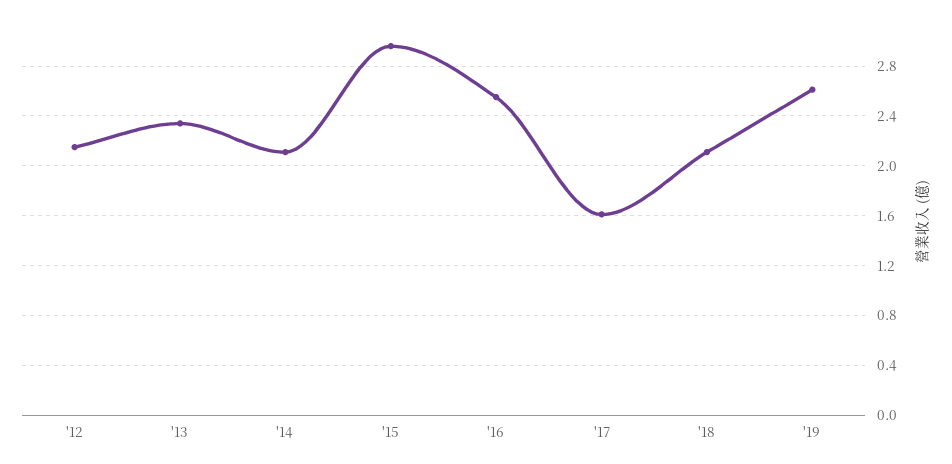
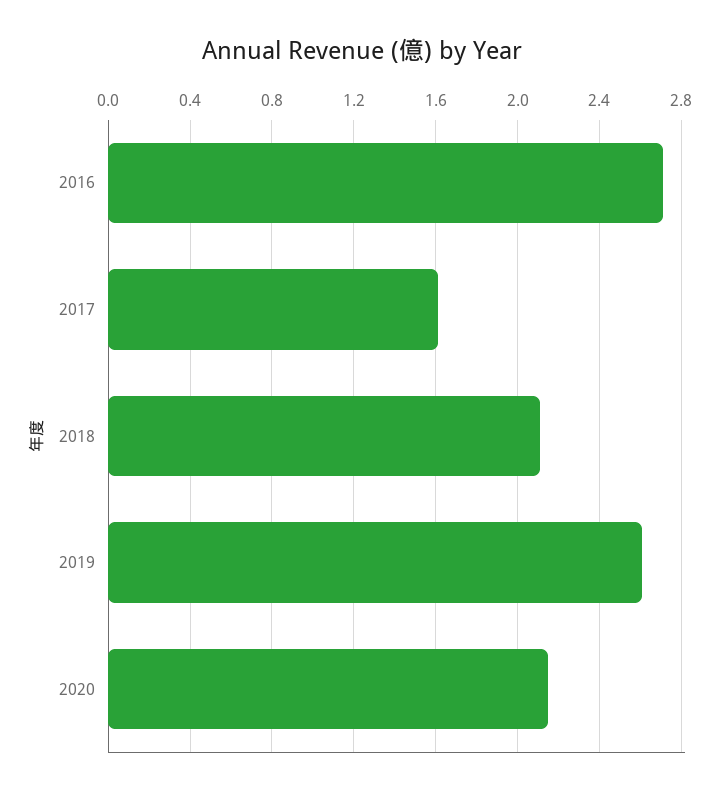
'12: 2.15 -> none
'13: 2.35 -> none
'14: 2.1 -> none
'15: 2.95 -> none
'16: 2.55 -> 2.7
2020: none -> 2.15

